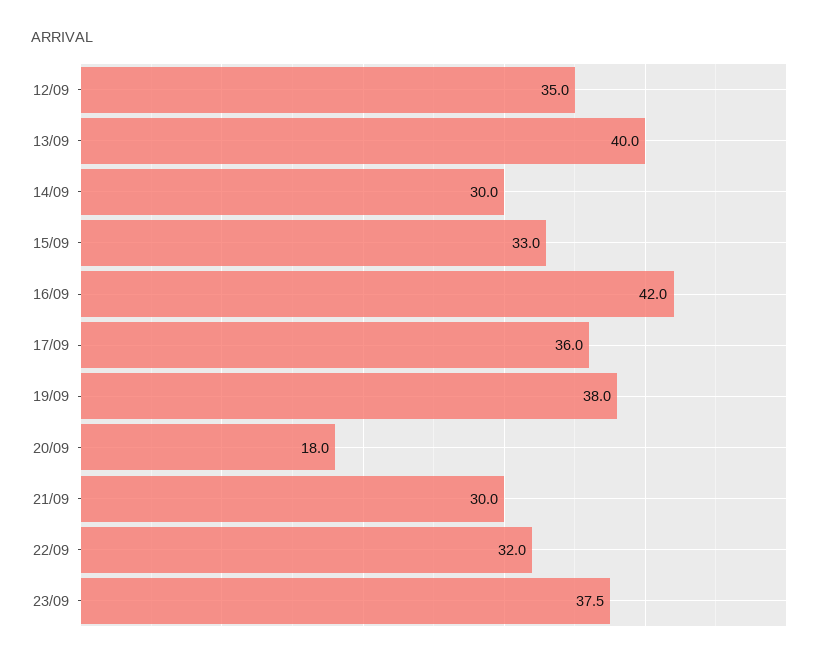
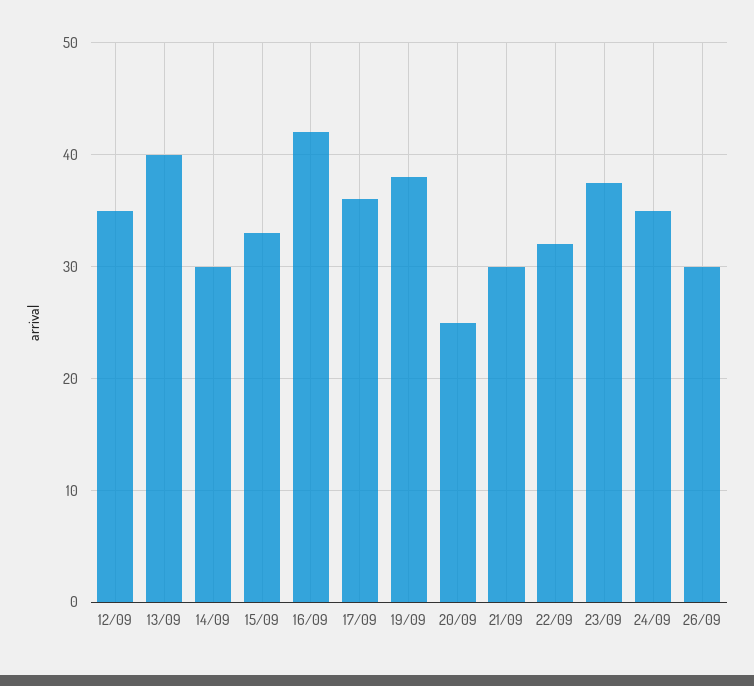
20/09: 18 -> 25
24/09: none -> 35
26/09: none -> 30

